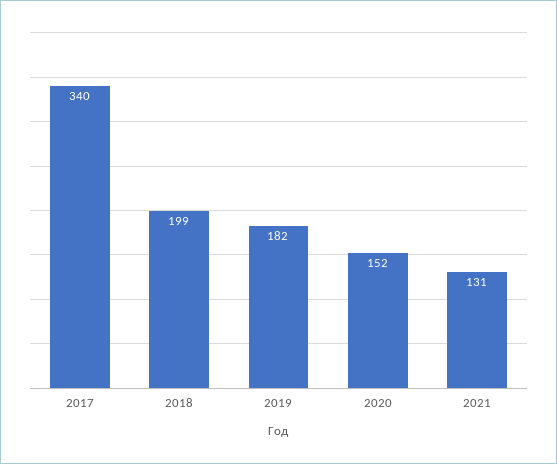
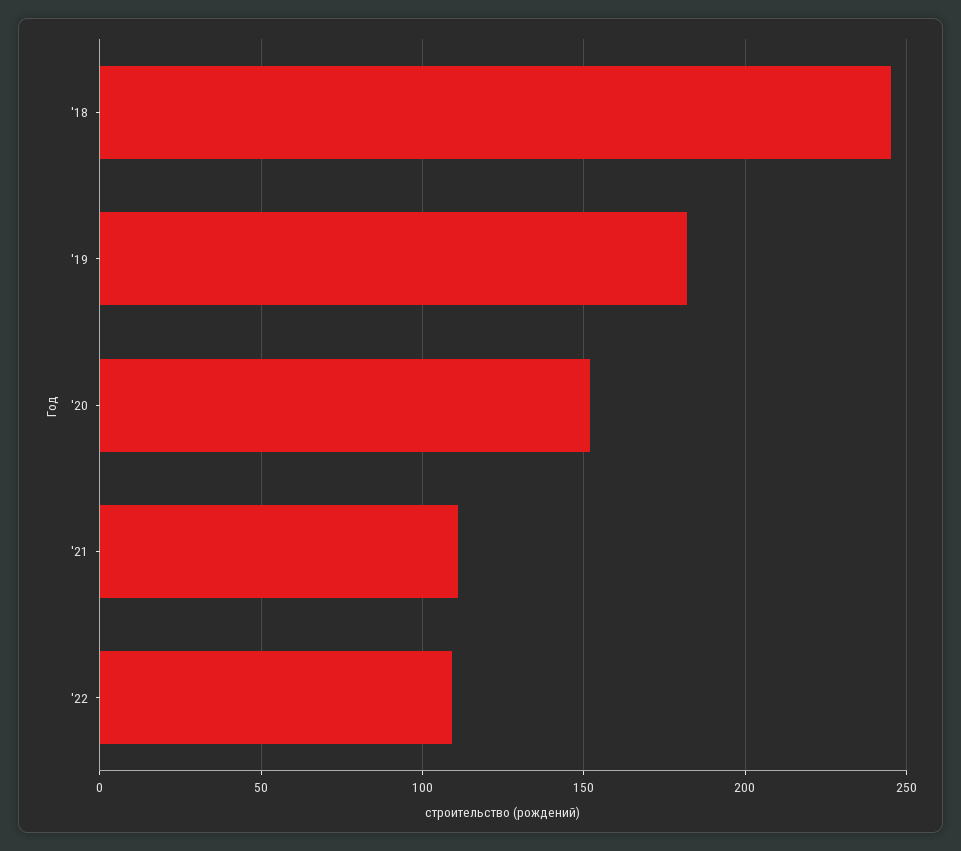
2017: 340 -> none
2018: 199 -> 245
2021: 131 -> 110
'22: none -> 110

